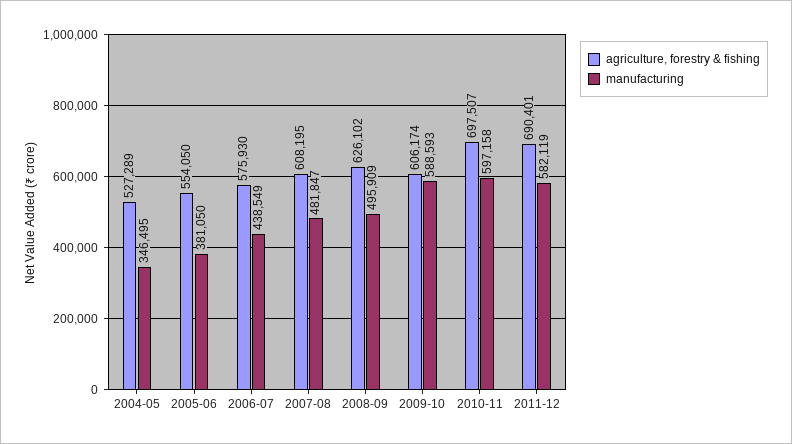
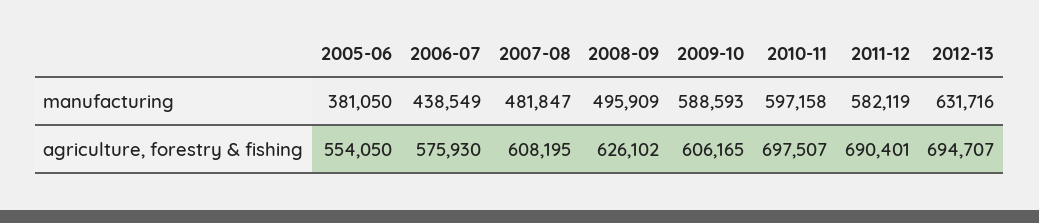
agriculture, forestry & fishing, 2004-05: 527289 -> none
manufacturing, 2004-05: 346495 -> none
agriculture, forestry & fishing, 2009-10: 606174 -> 606165
manufacturing, 2012-13: none -> 631716
agriculture, forestry & fishing, 2012-13: none -> 694707

